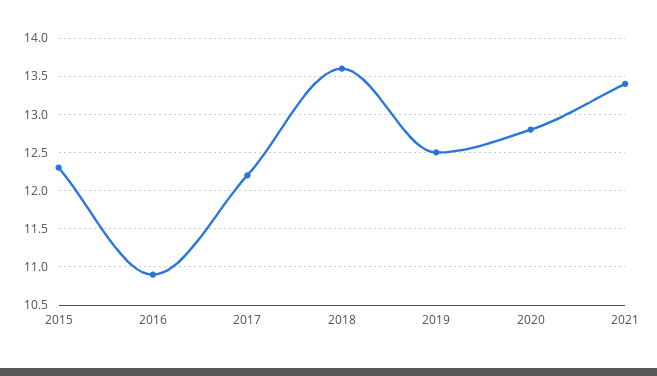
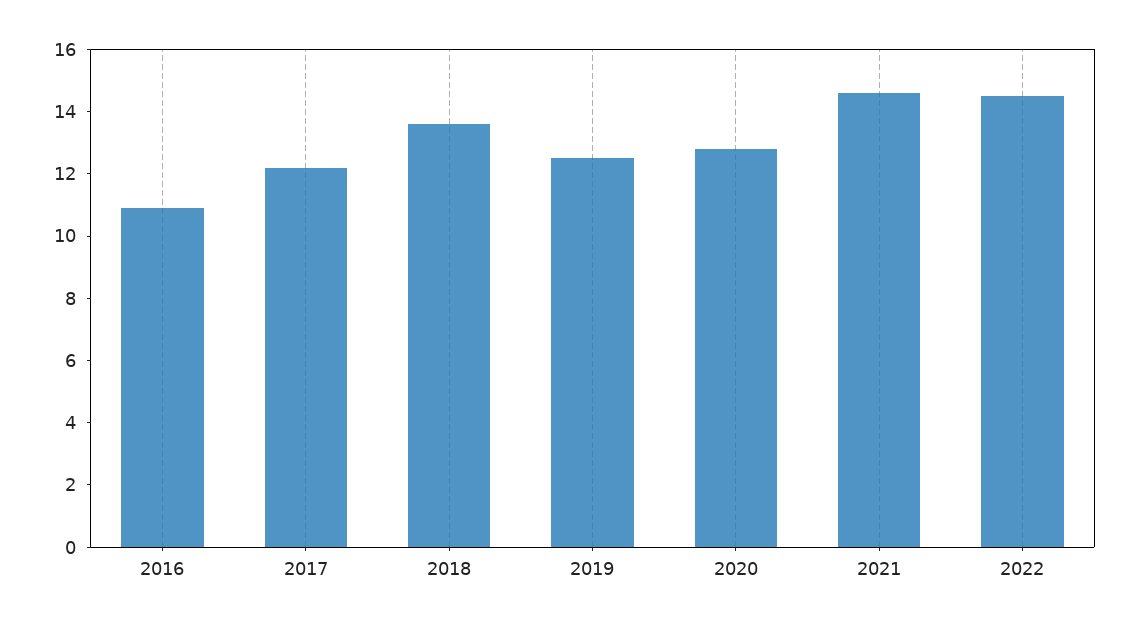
2015: 12.3 -> none
2021: 13.4 -> 14.5
2022: none -> 14.5

